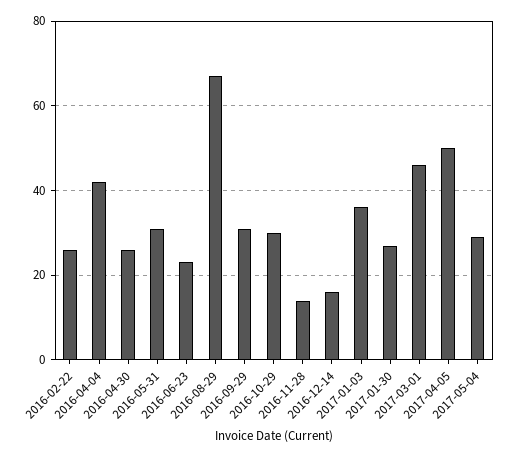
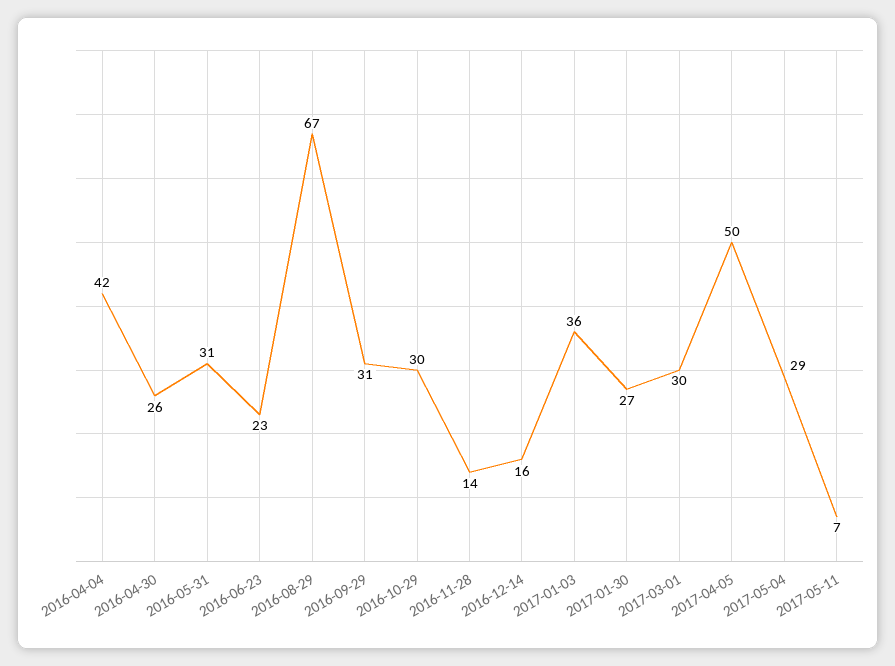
2016-02-22: 25 -> none
2017-03-01: 45 -> 30
2017-05-11: none -> 7

